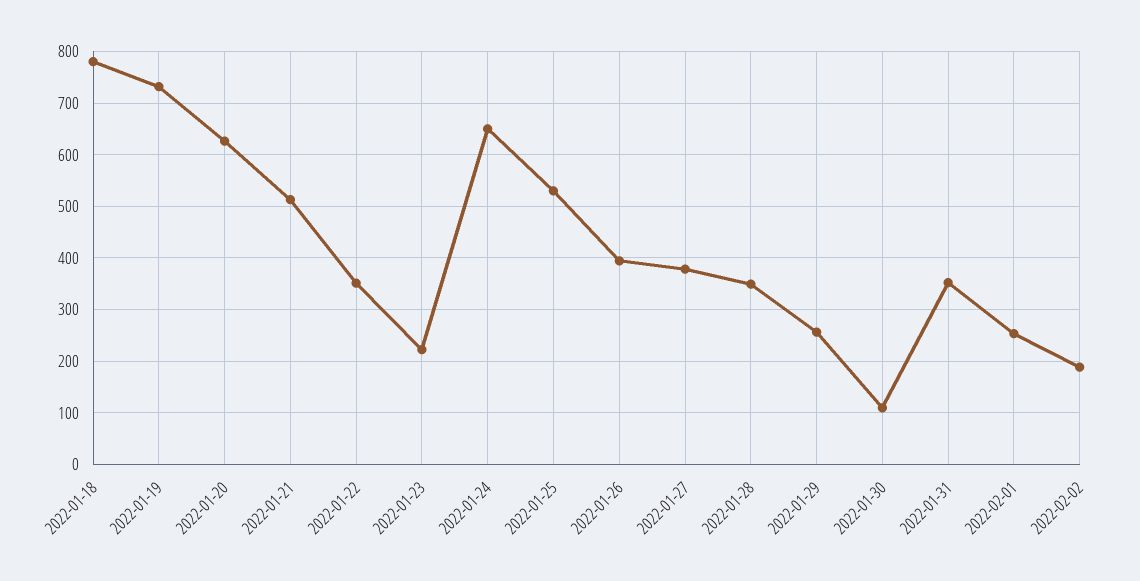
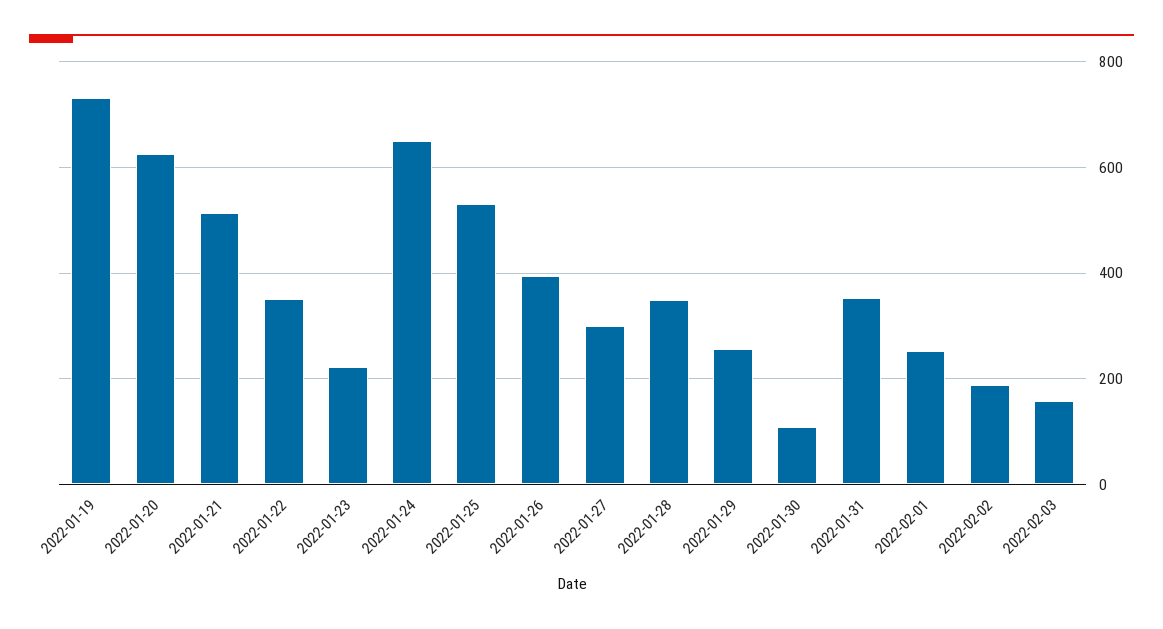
2022-01-18: 780 -> none
2022-01-27: 380 -> 300
2022-02-03: none -> 160

